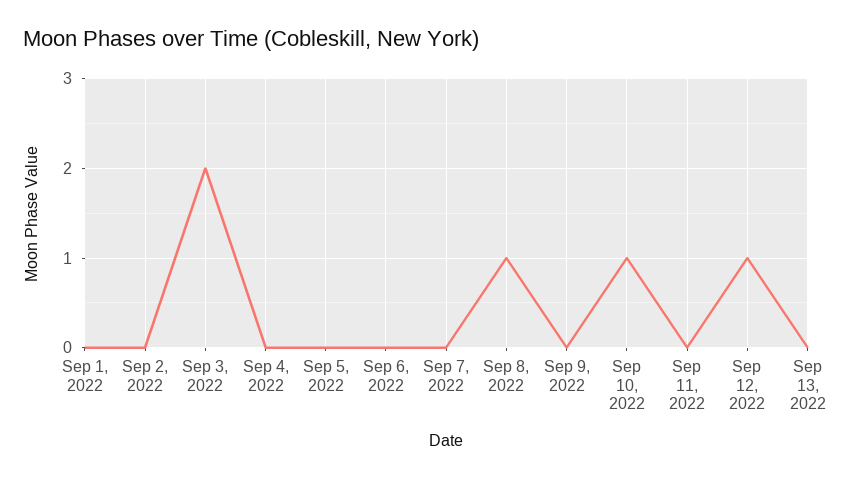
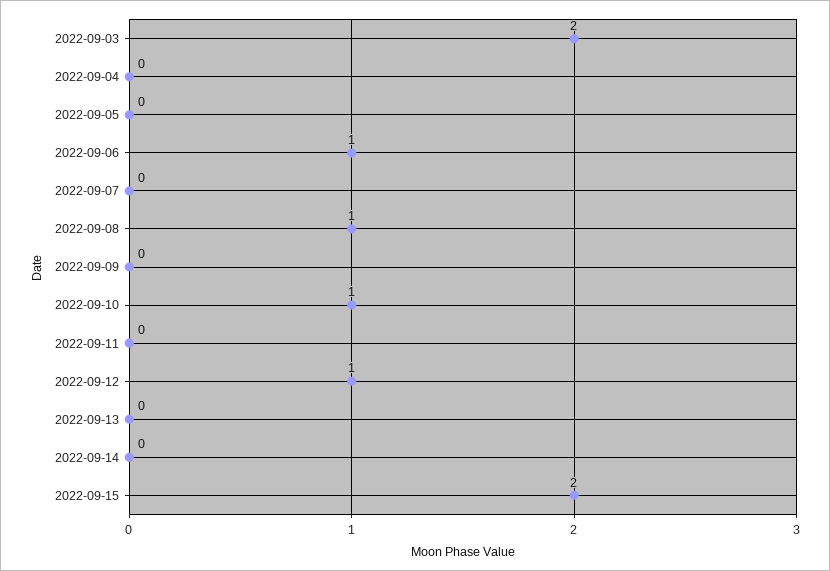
Sep 1, 2022: 0 -> none
Sep 2, 2022: 0 -> none
Sep 6, 2022: 0 -> 1
2022-09-14: none -> 0
2022-09-15: none -> 2

